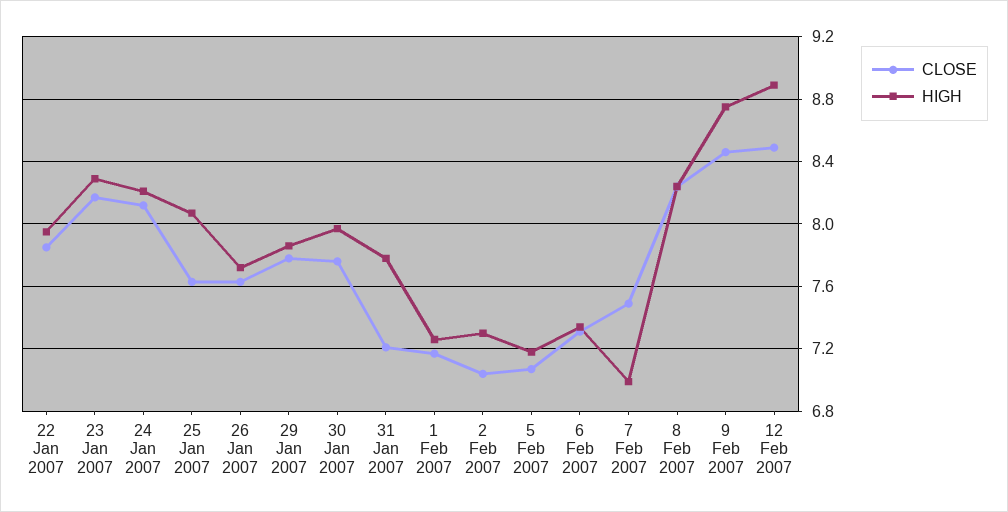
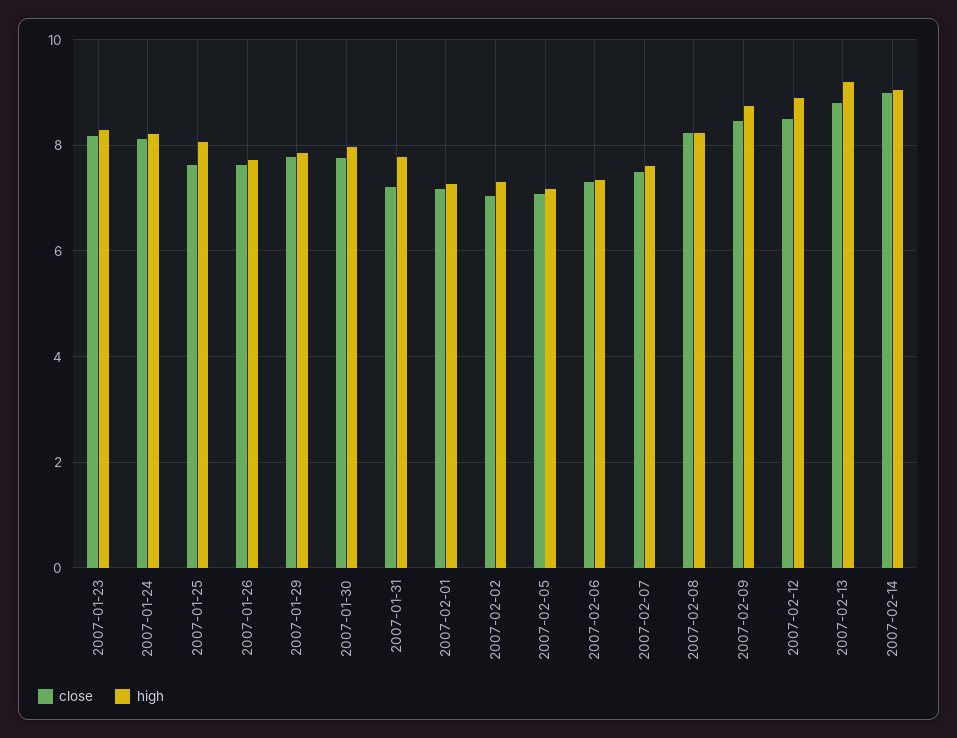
CLOSE, 22 Jan 2007: 7.85 -> none
HIGH, 22 Jan 2007: 7.95 -> none
HIGH, 7 Feb 2007: 7 -> 7.6
CLOSE, 2007-02-13: none -> 8.8
HIGH, 2007-02-13: none -> 9.2
CLOSE, 2007-02-14: none -> 9
HIGH, 2007-02-14: none -> 9

